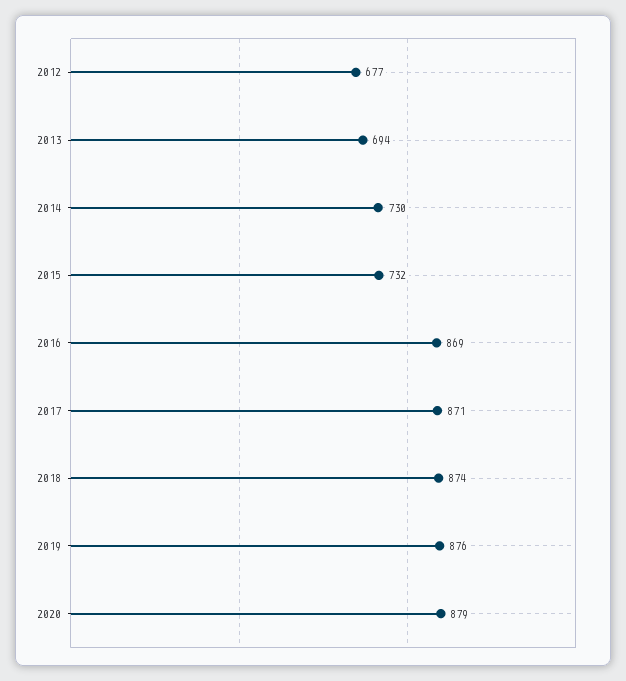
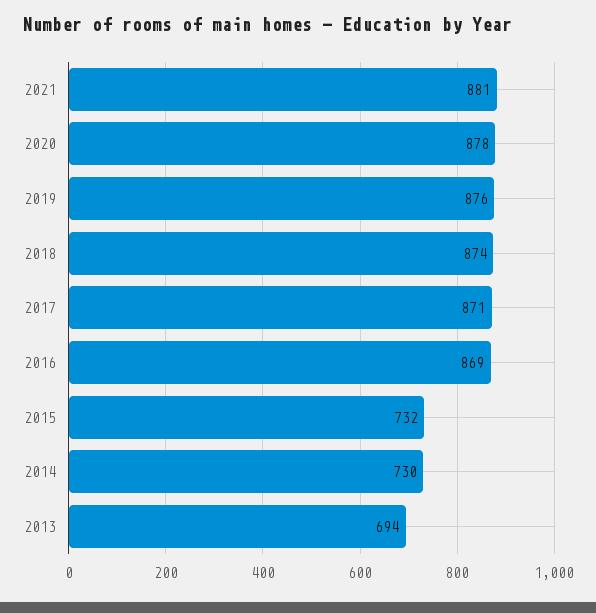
2012: 677 -> none
2020: 879 -> 878
2021: none -> 881

